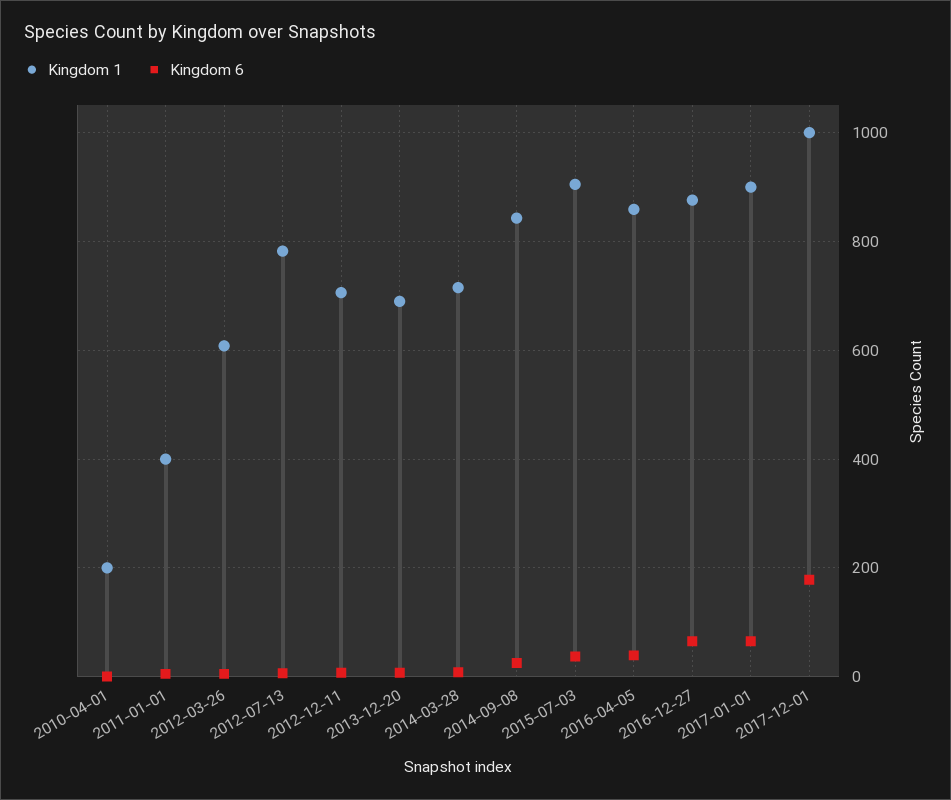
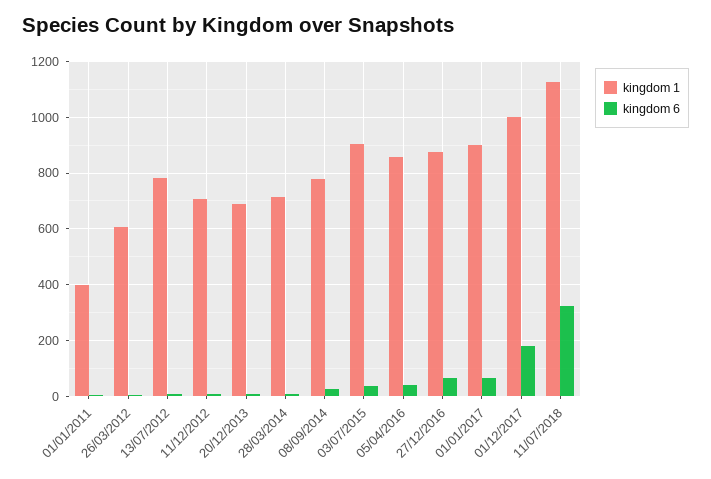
Kingdom 1, 2010-04-01: 200 -> none
Kingdom 6, 2010-04-01: 0 -> none
Kingdom 1, 2014-09-08: 840 -> 775
Kingdom 1, 11/07/2018: none -> 1125
Kingdom 6, 11/07/2018: none -> 325

